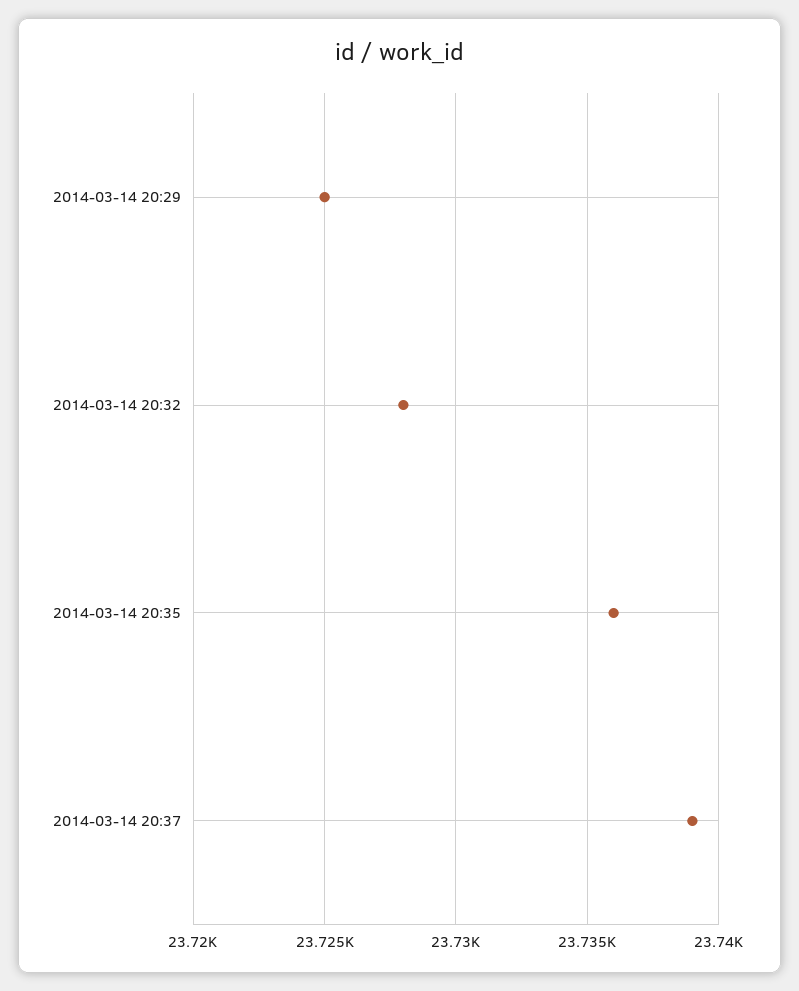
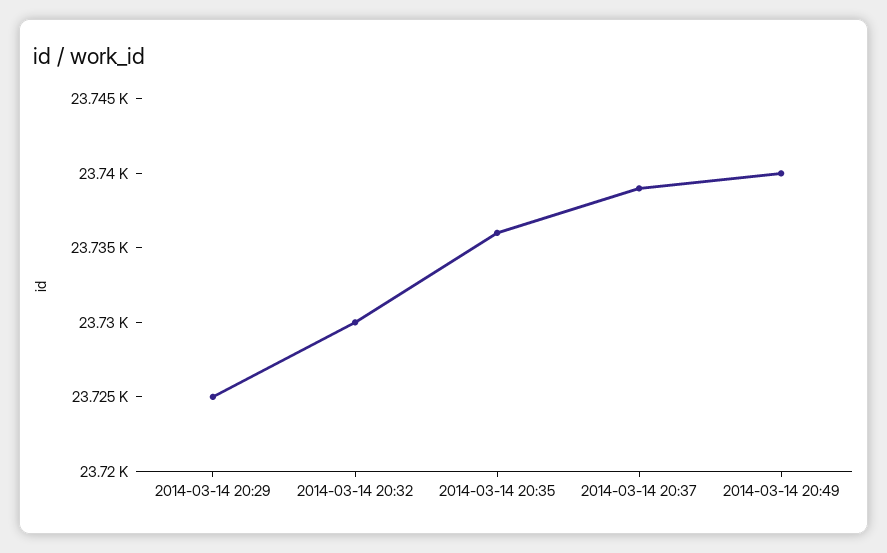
2014-03-14 20:32: 23728 -> 23730
2014-03-14 20:49: none -> 23740

